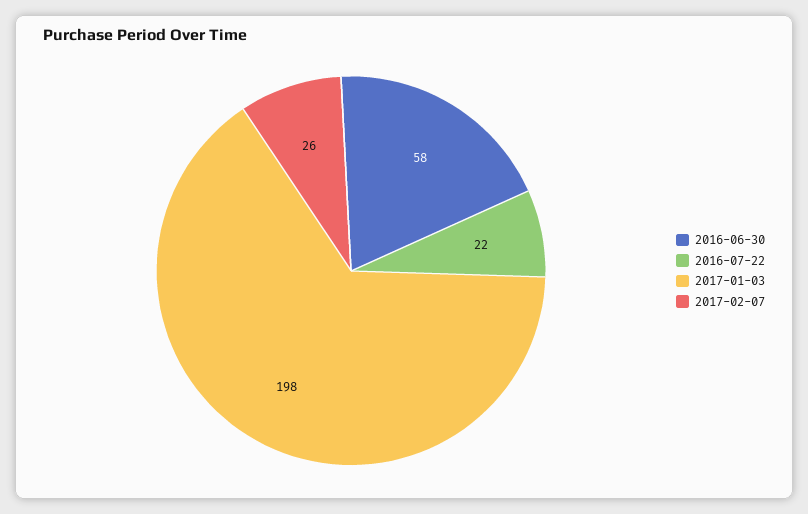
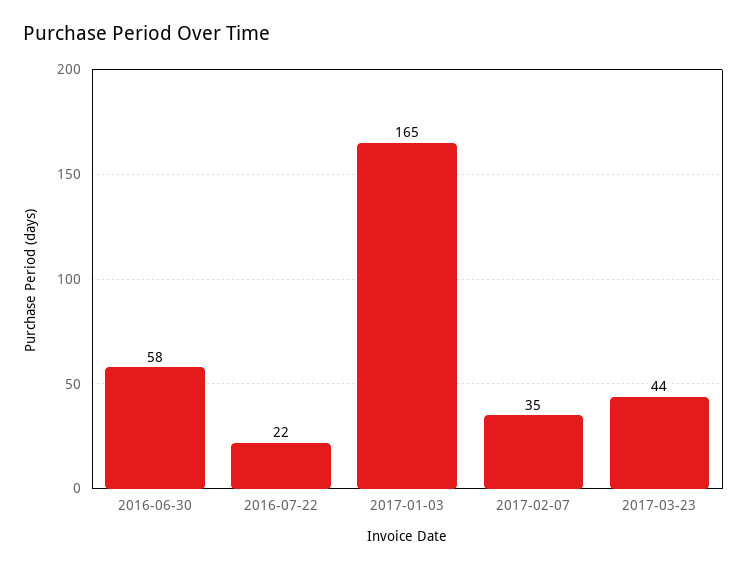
2017-01-03: 198 -> 165
2017-02-07: 26 -> 35
2017-03-23: none -> 44

